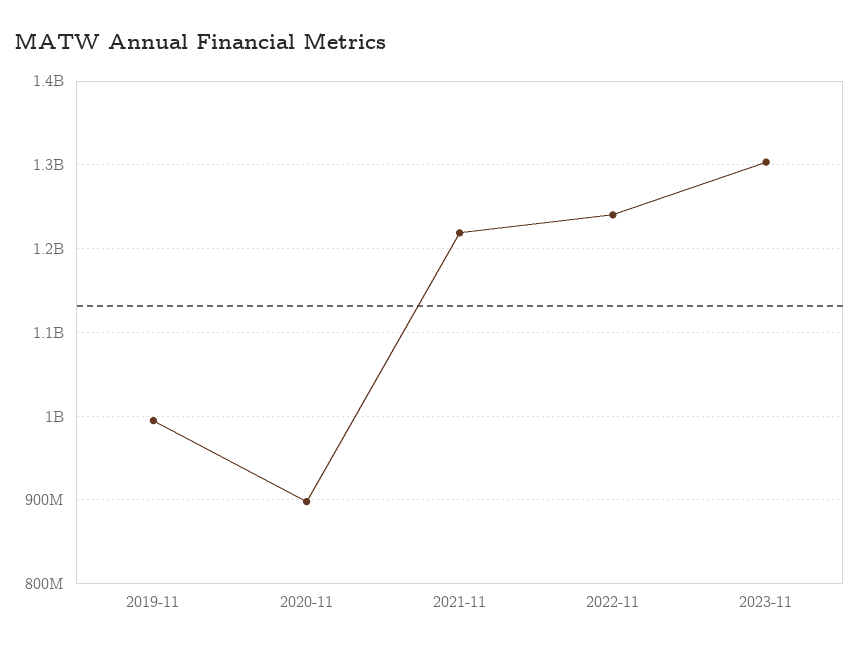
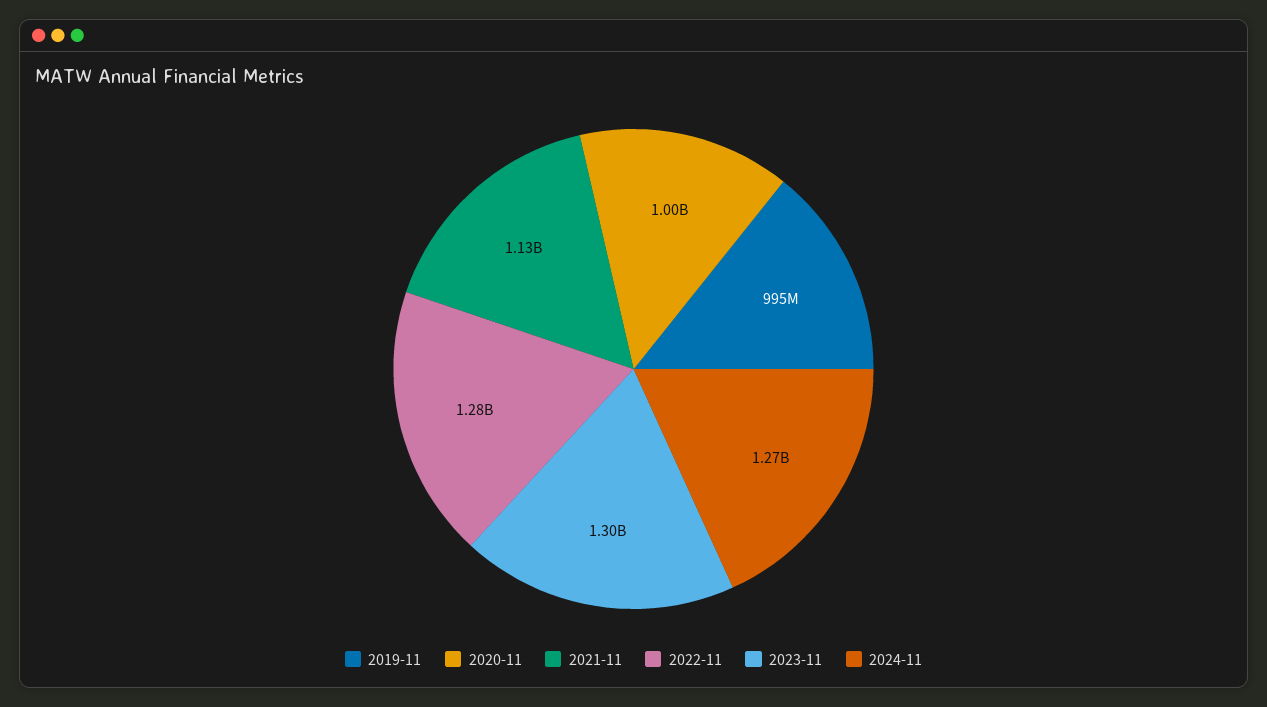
2020-11: 900000000 -> 1000000000
2021-11: 1220000000 -> 1130000000
2022-11: 1240000000 -> 1280000000
2024-11: none -> 1270000000

